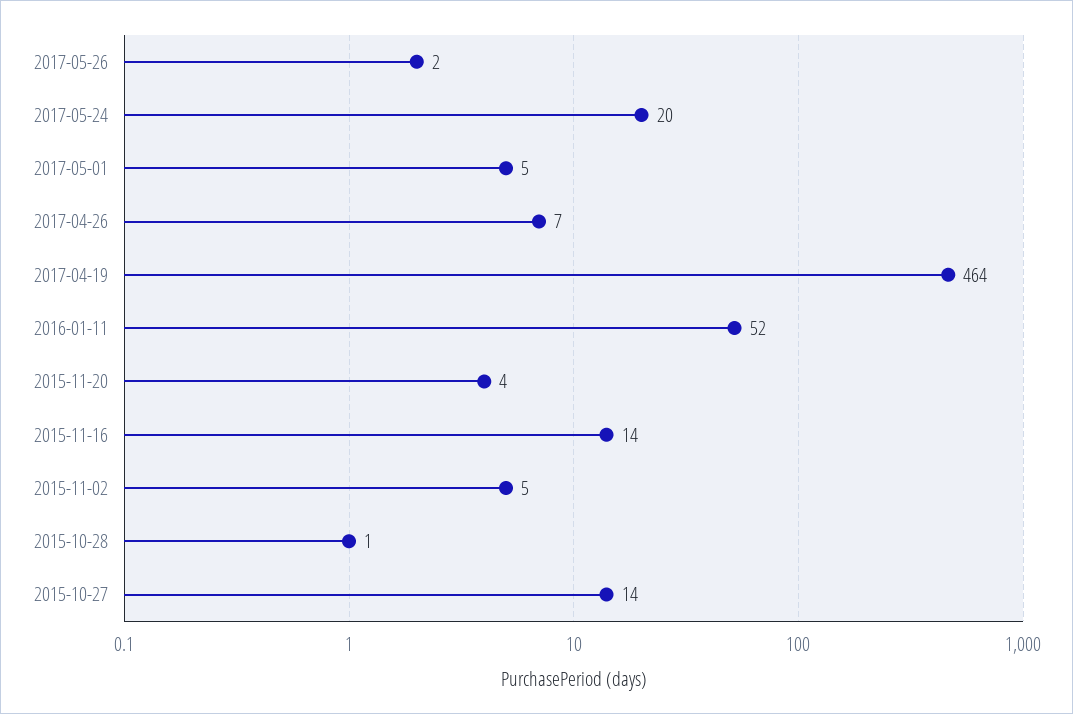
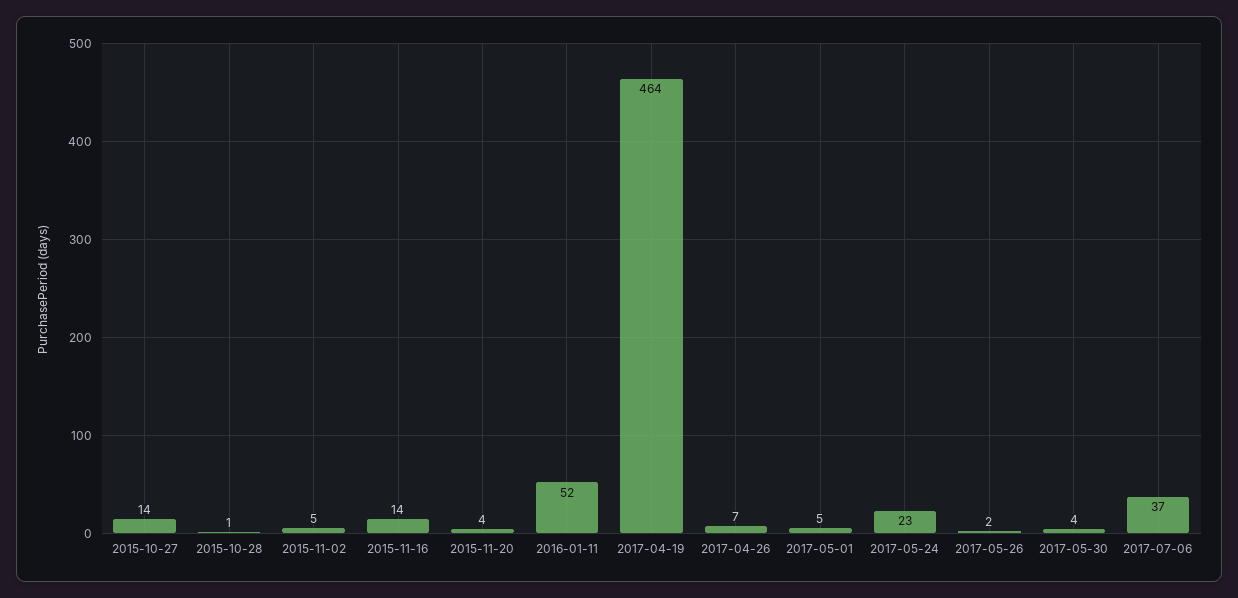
2017-05-24: 20 -> 23
2017-05-30: none -> 4
2017-07-06: none -> 37

